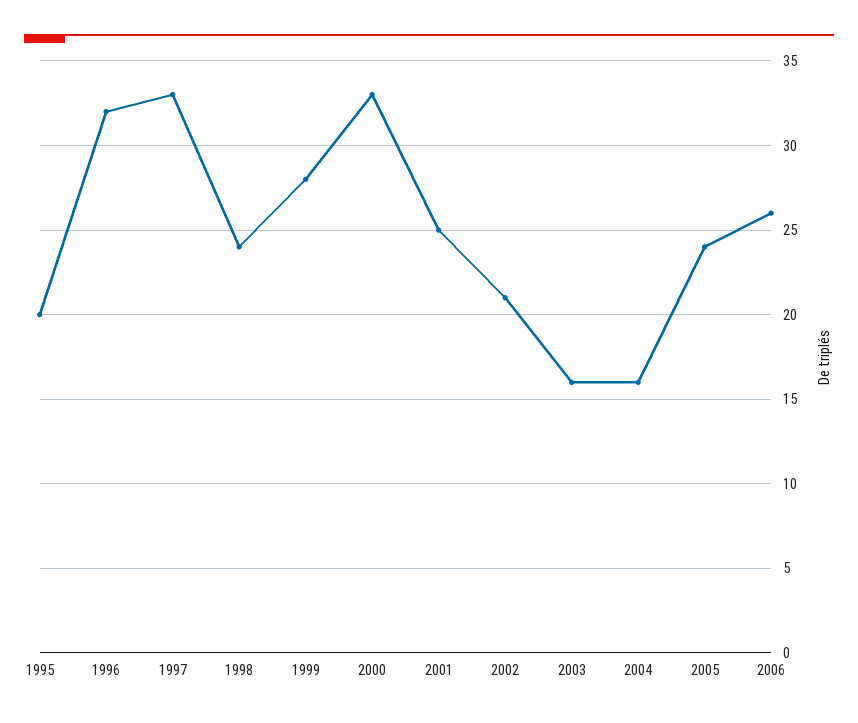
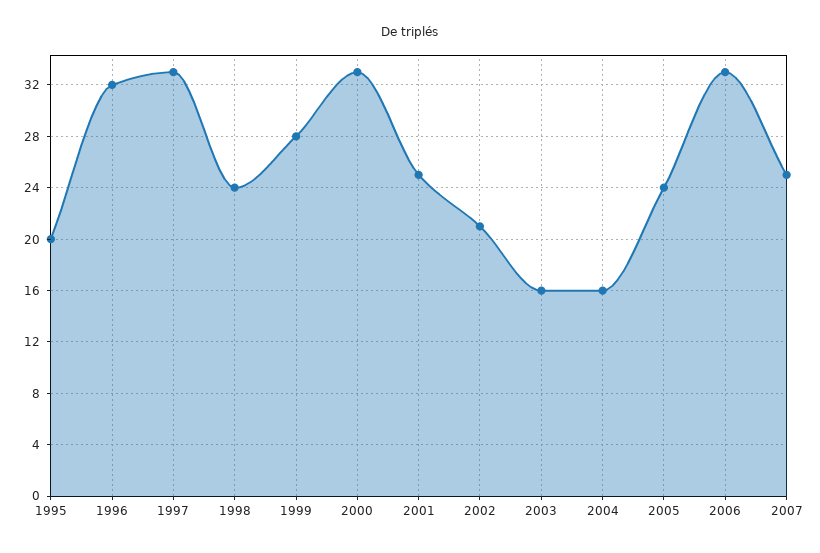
2006: 26 -> 33
2007: none -> 25

